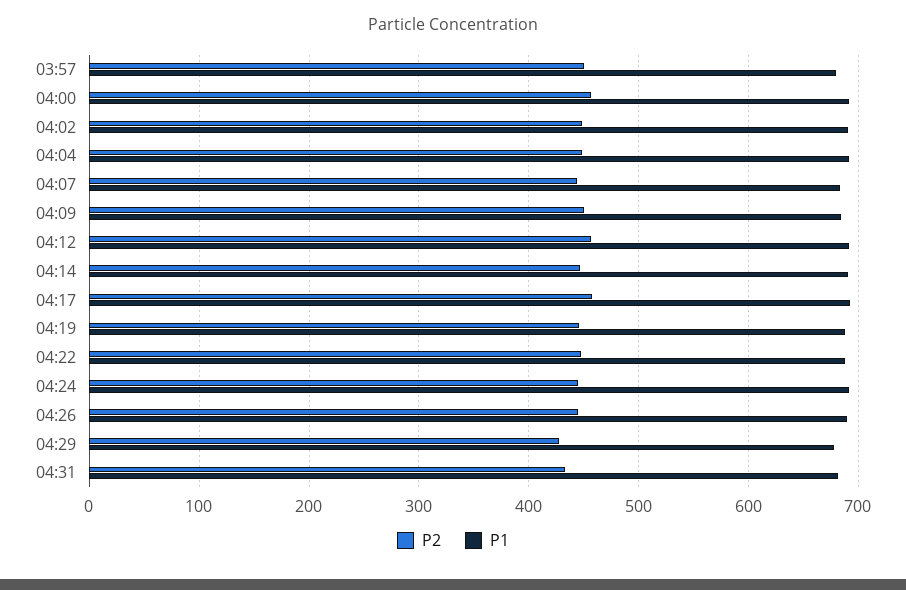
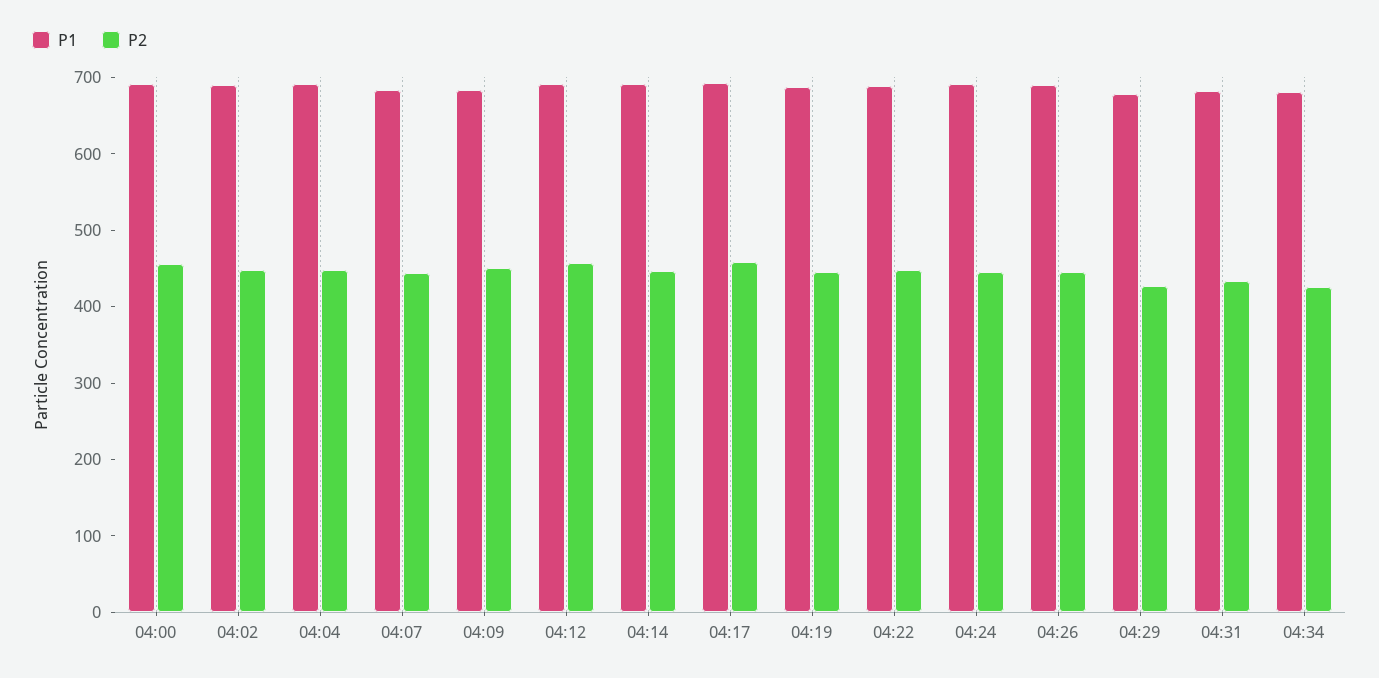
P2, 03:57: 450 -> none
P1, 03:57: 680 -> none
P1, 04:34: none -> 680
P2, 04:34: none -> 420

